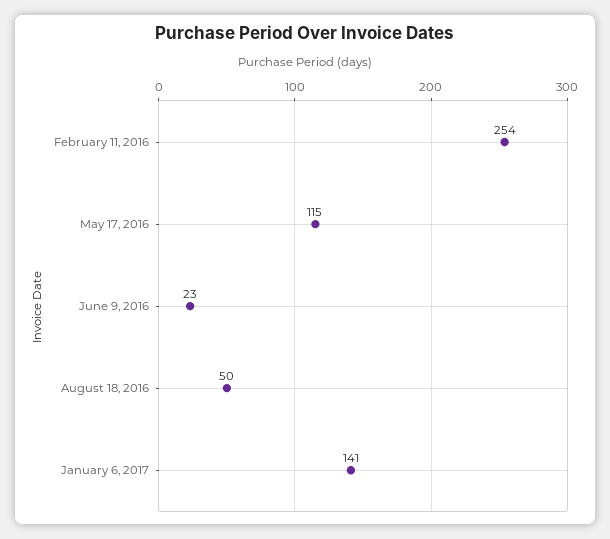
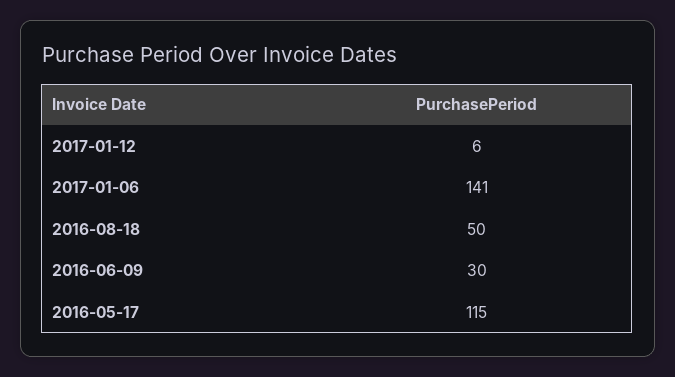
February 11, 2016: 254 -> none
June 9, 2016: 23 -> 30
2017-01-12: none -> 6

